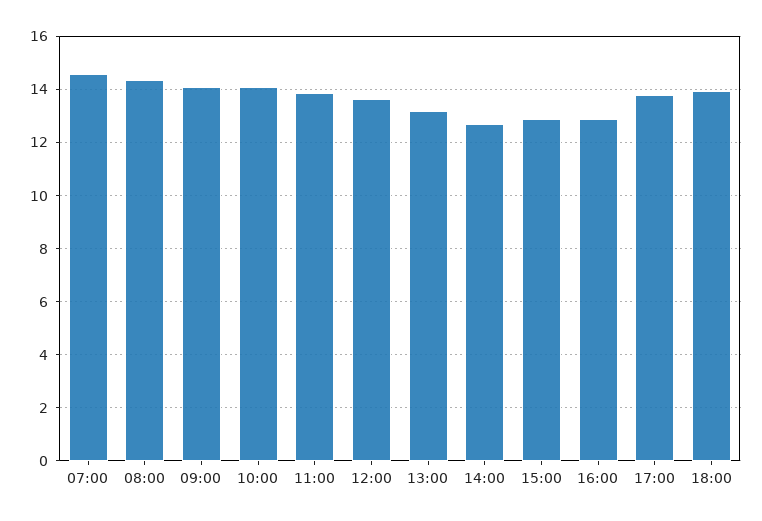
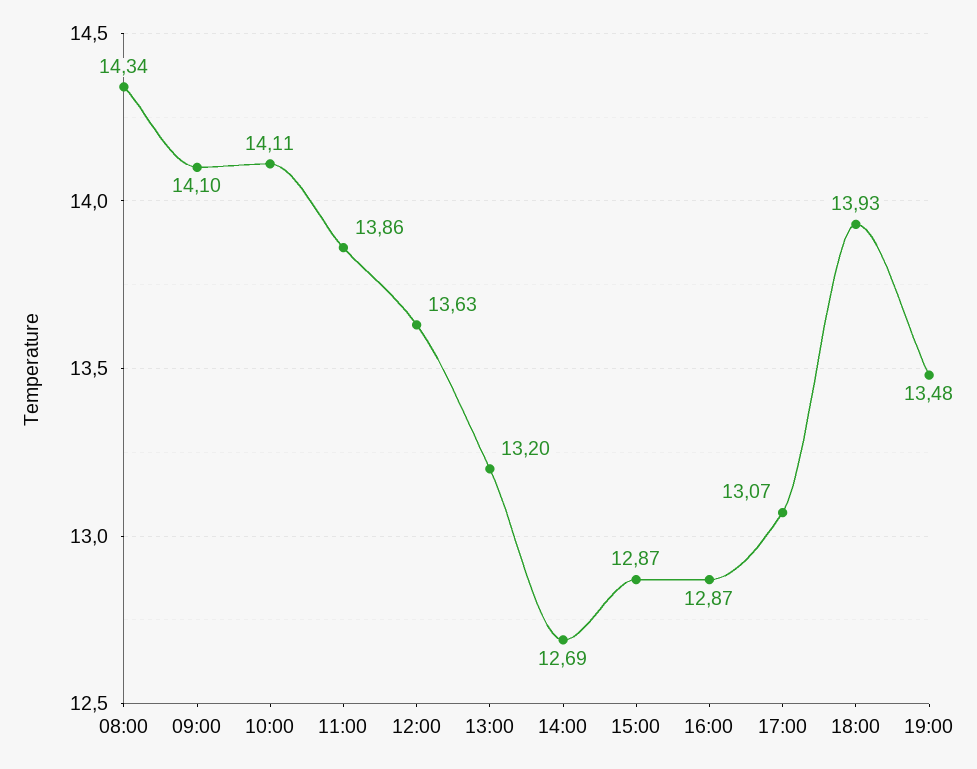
07:00: 14.5 -> none
17:00: 13.75 -> 13.07
19:00: none -> 13.48

